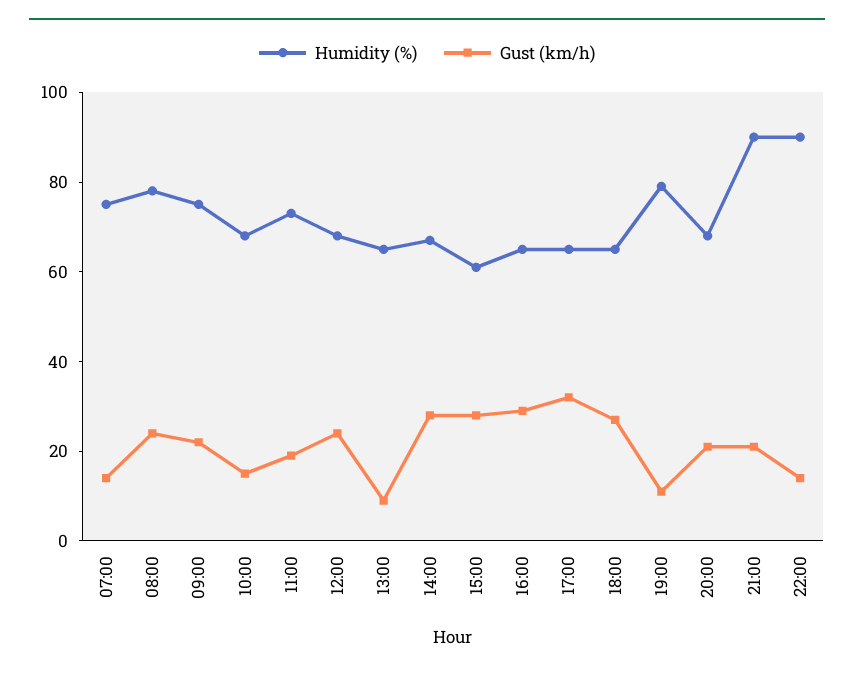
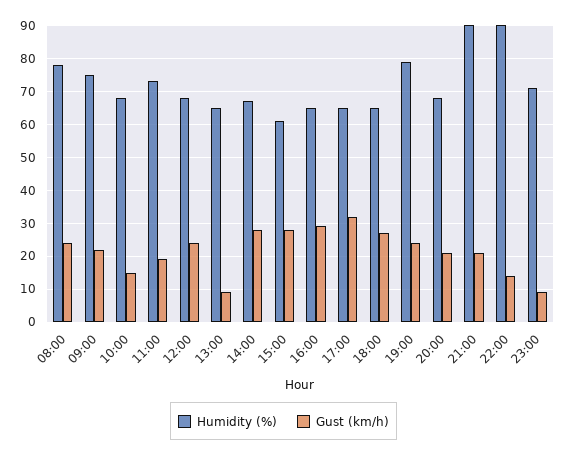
Humidity (%), 07:00: 75 -> none
Gust (km/h), 07:00: 15 -> none
Gust (km/h), 19:00: 10 -> 25
Humidity (%), 23:00: none -> 70
Gust (km/h), 23:00: none -> 10

